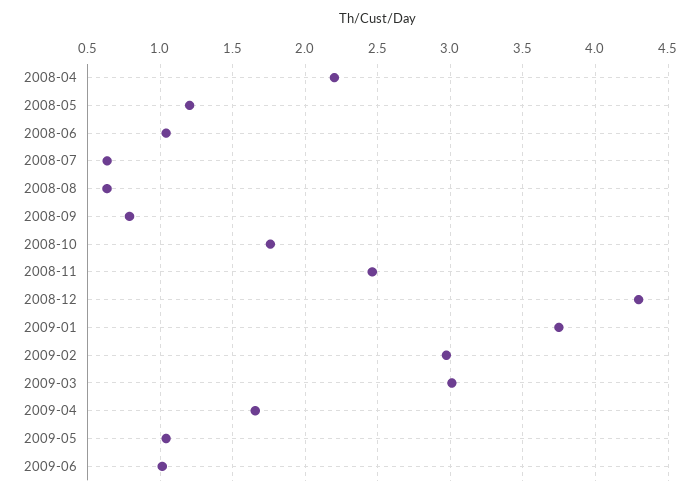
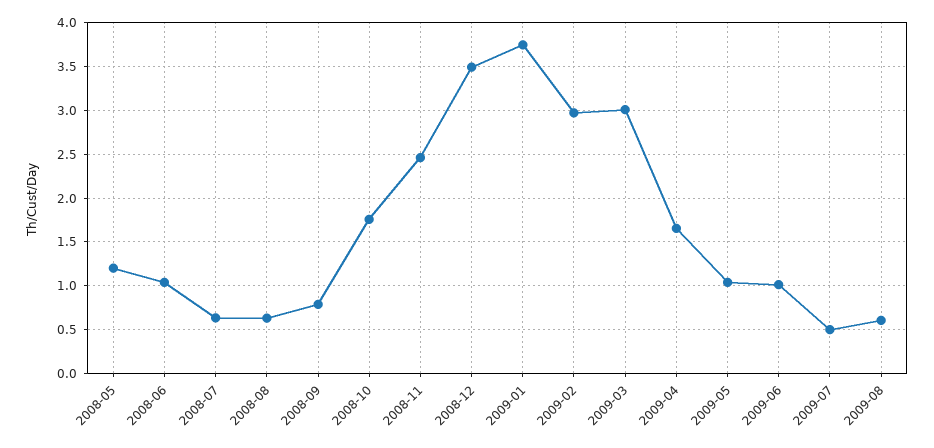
2008-04: 2.2 -> none
2008-12: 4.3 -> 3.5
2009-07: none -> 0.5
2009-08: none -> 0.6

